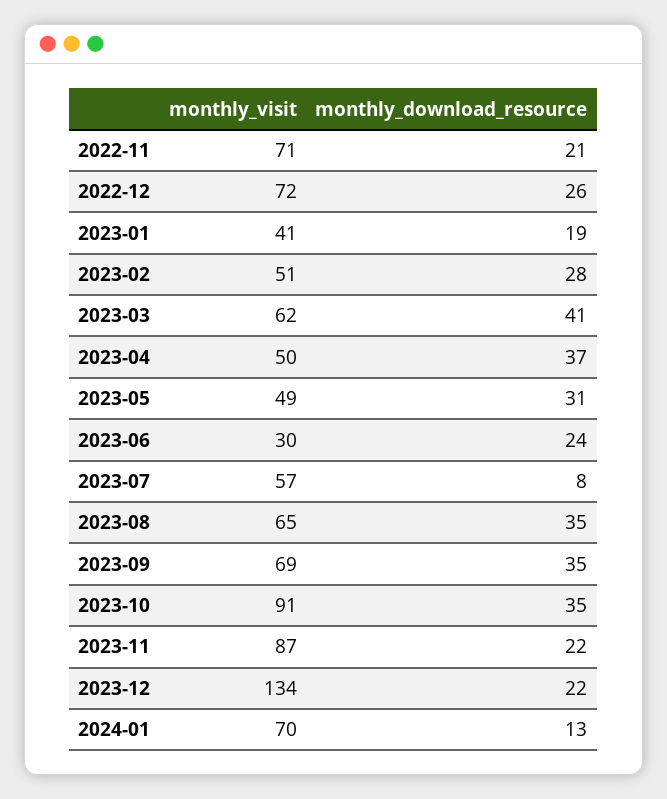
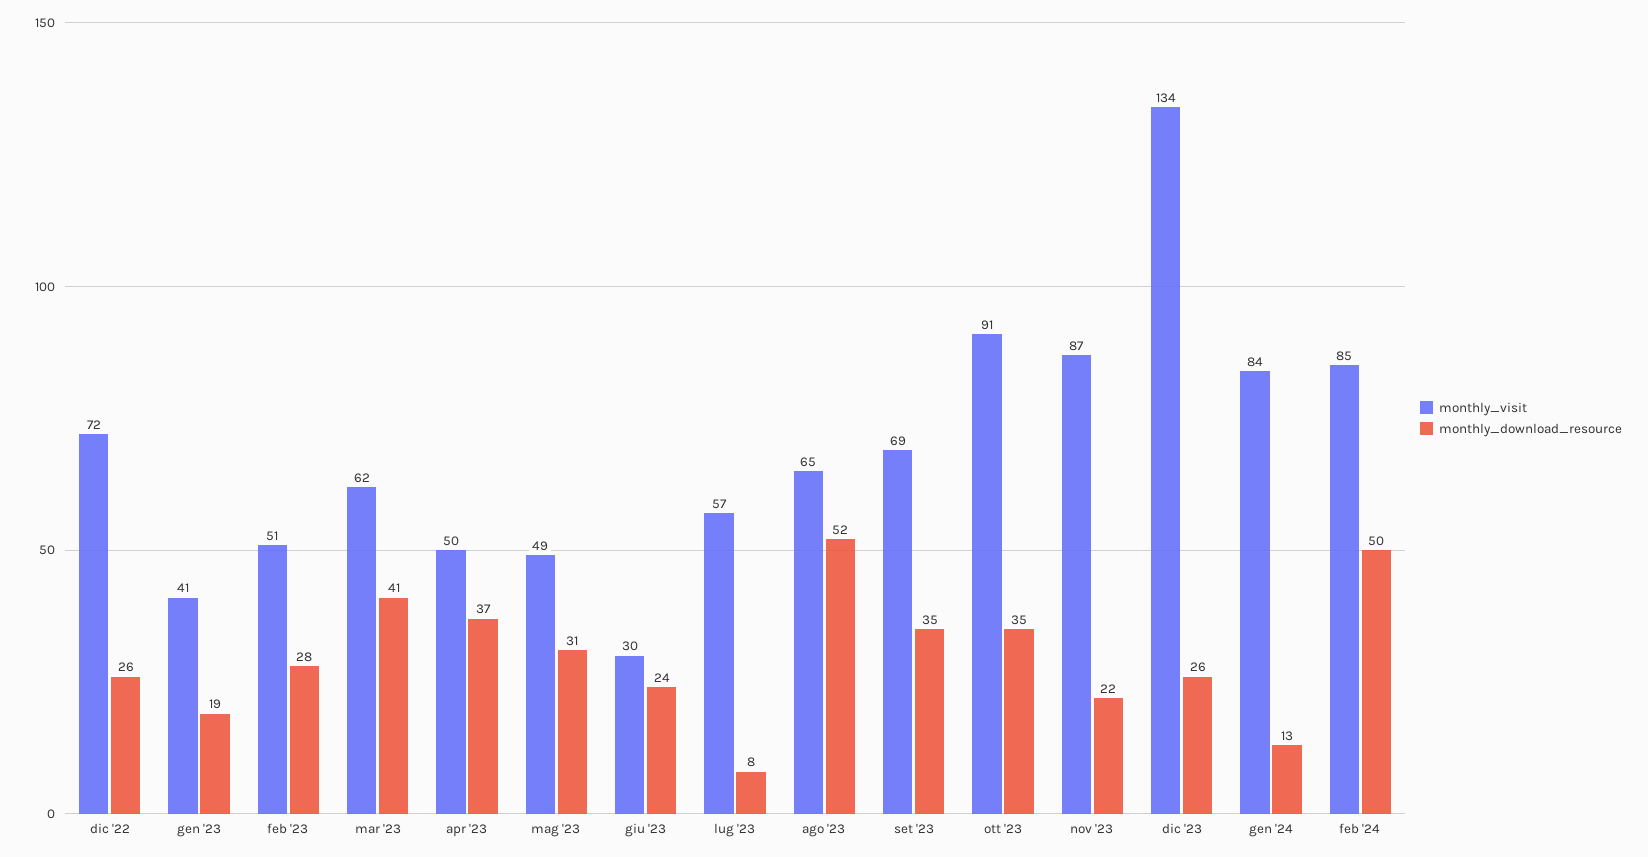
monthly_visit, 2022-11: 71 -> none
monthly_download_resource, 2022-11: 21 -> none
monthly_download_resource, 2023-08: 35 -> 52
monthly_download_resource, 2023-12: 22 -> 26
monthly_visit, 2024-01: 70 -> 84
monthly_visit, feb '24: none -> 85
monthly_download_resource, feb '24: none -> 50

